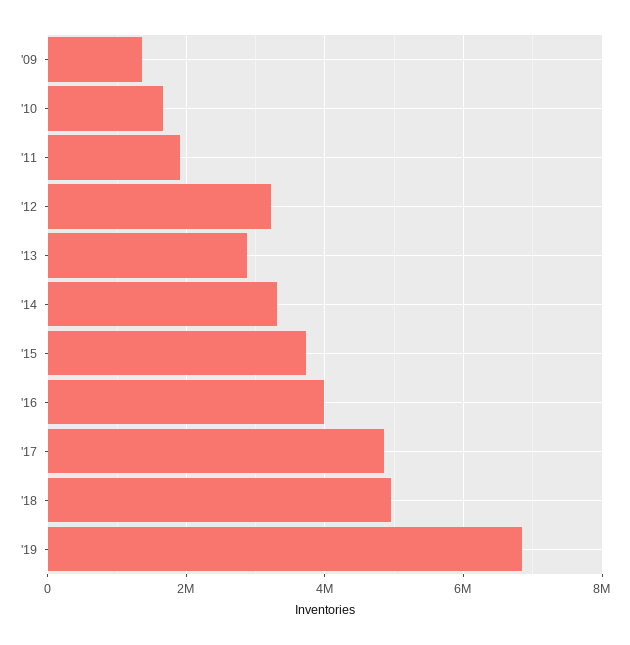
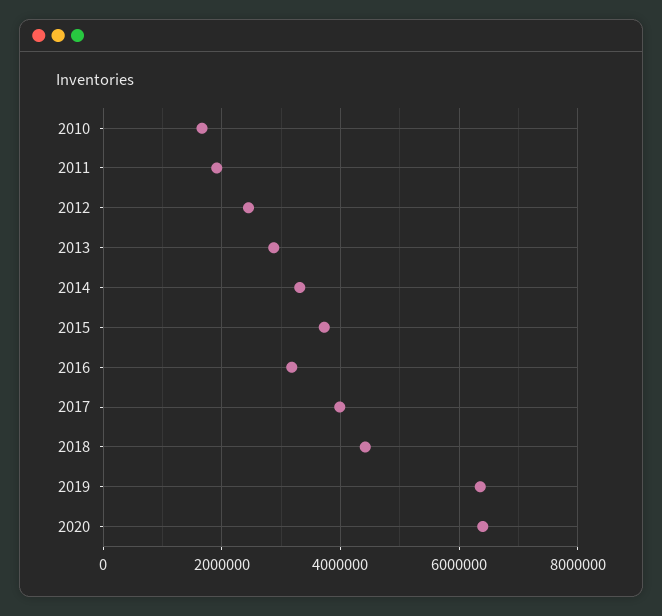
'09: 1400000 -> none
'12: 3200000 -> 2400000
'16: 4000000 -> 3200000
'17: 4800000 -> 4000000
'18: 5000000 -> 4400000
'19: 6800000 -> 6400000
2020: none -> 6400000

